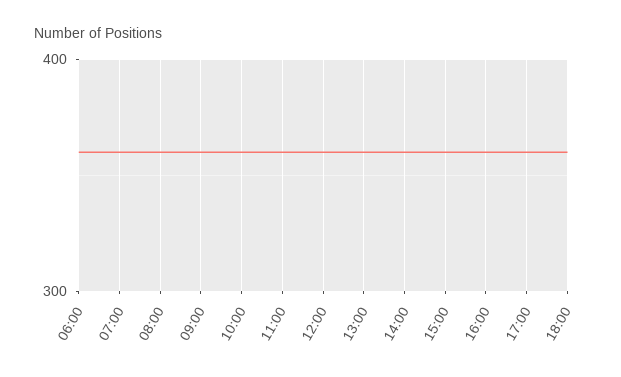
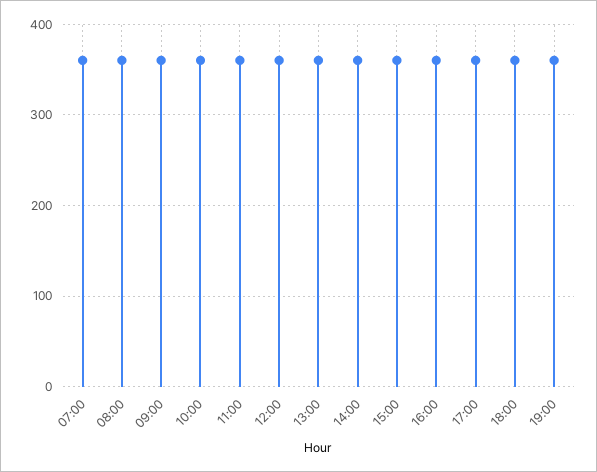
06:00: 360 -> none
19:00: none -> 360

